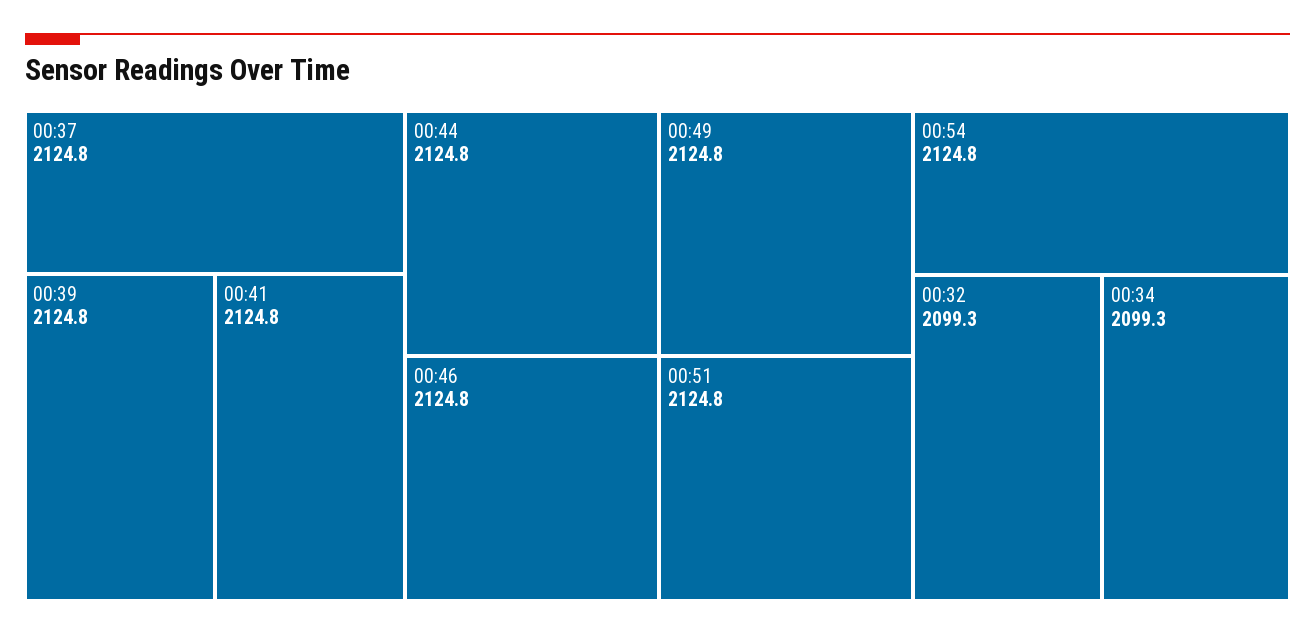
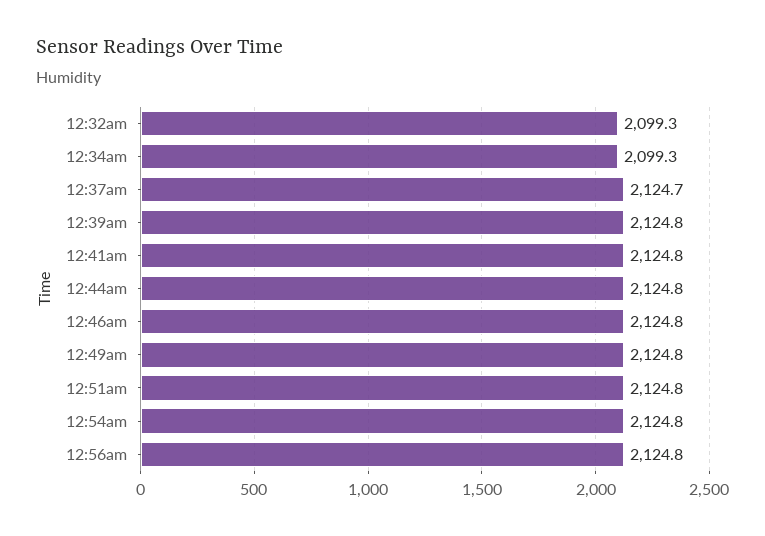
00:37: 2124.8 -> 2124.7
12:56am: none -> 2124.8

